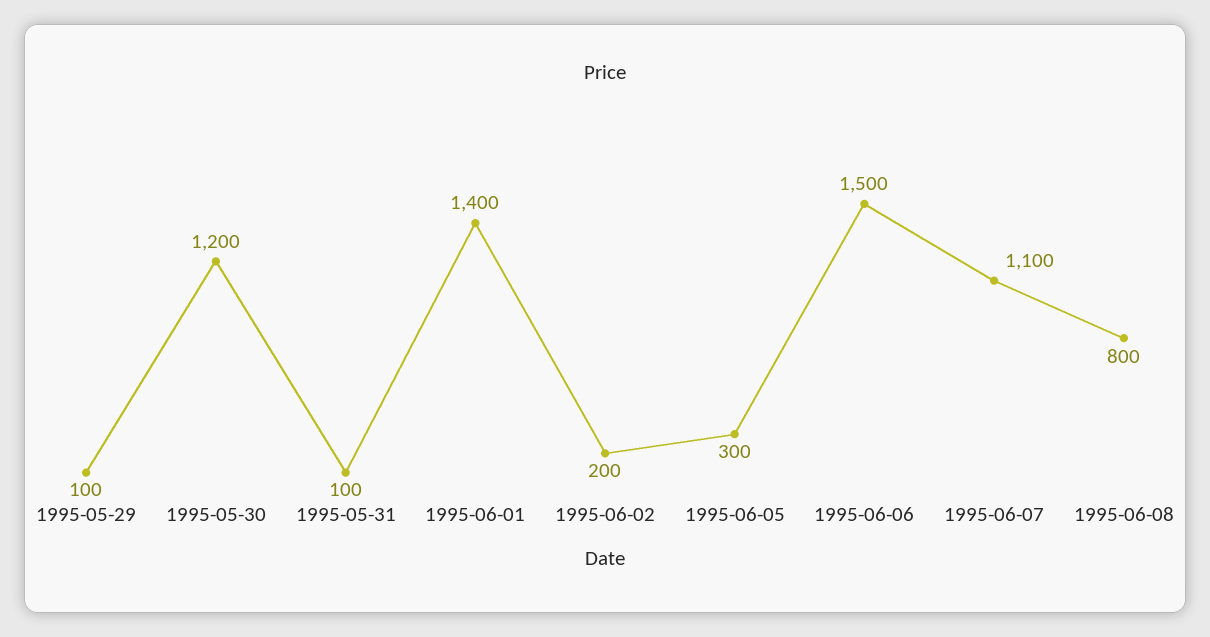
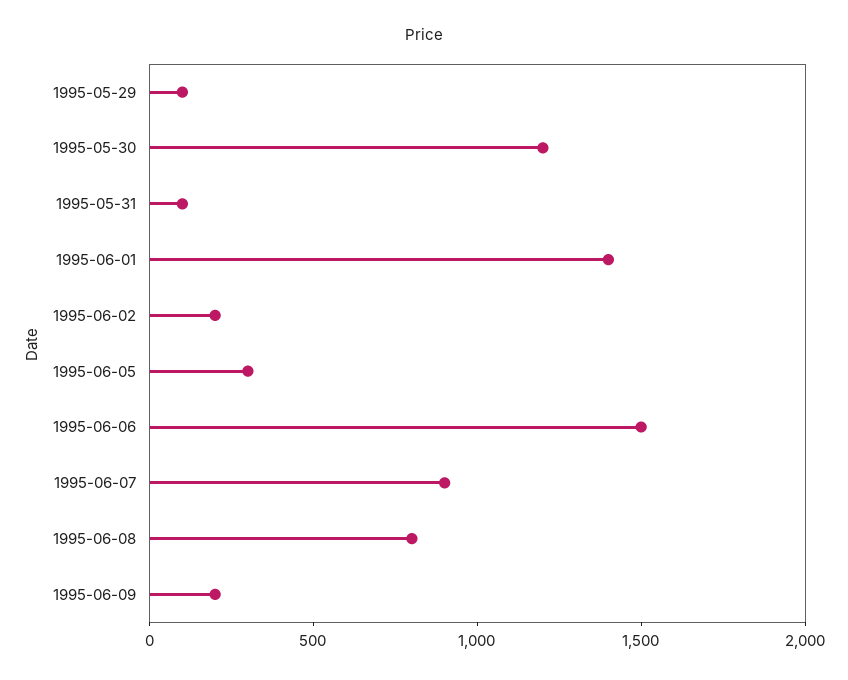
1995-06-07: 1100 -> 900
1995-06-09: none -> 200

